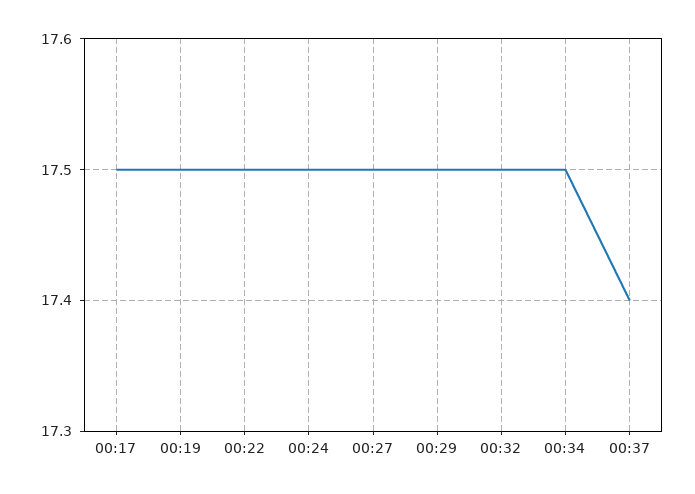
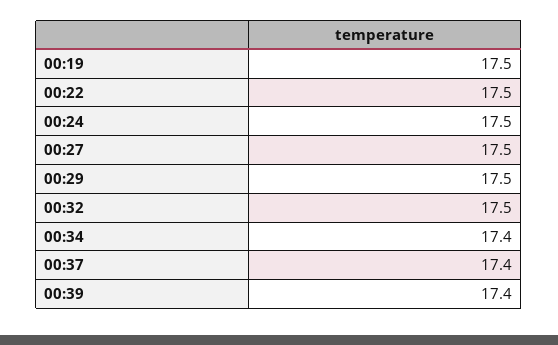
00:17: 17.5 -> none
00:34: 17.5 -> 17.4
00:39: none -> 17.4

